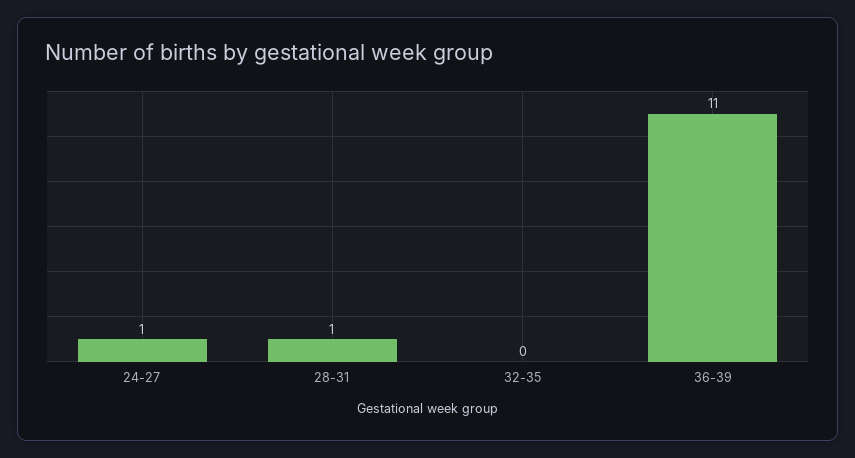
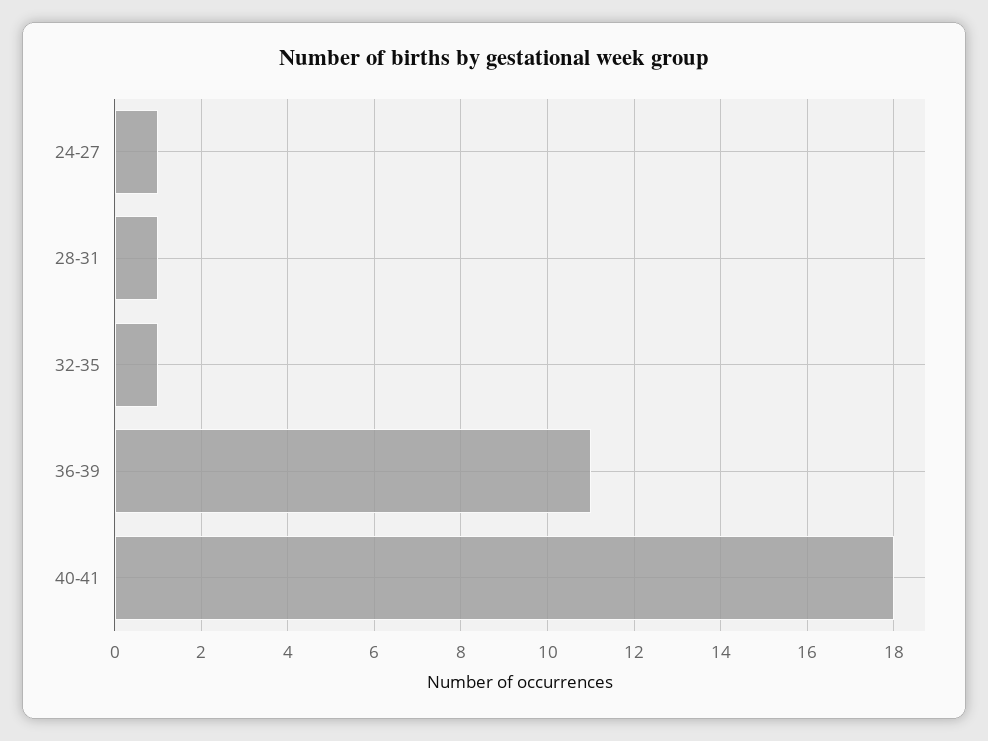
32-35: 0 -> 1
40-41: none -> 18

